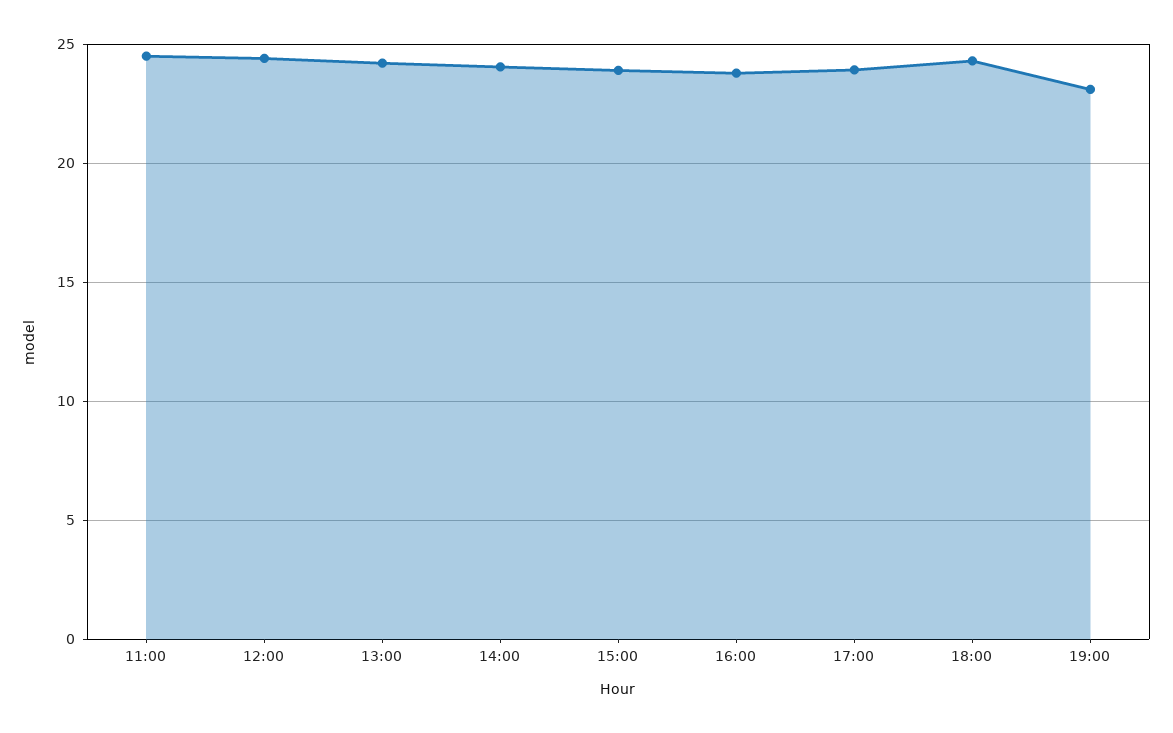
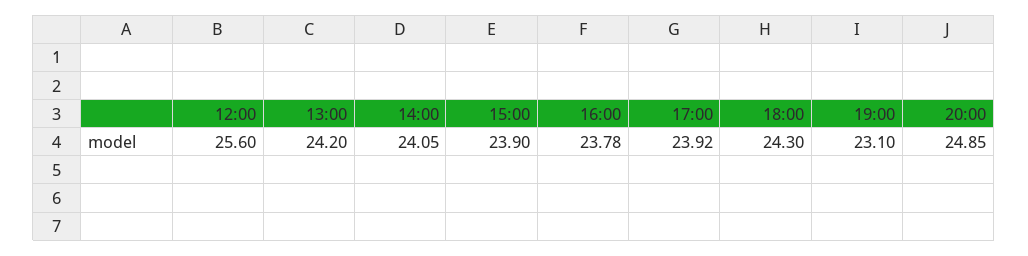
11:00: 24.5 -> none
12:00: 24.5 -> 25.6
20:00: none -> 24.85

